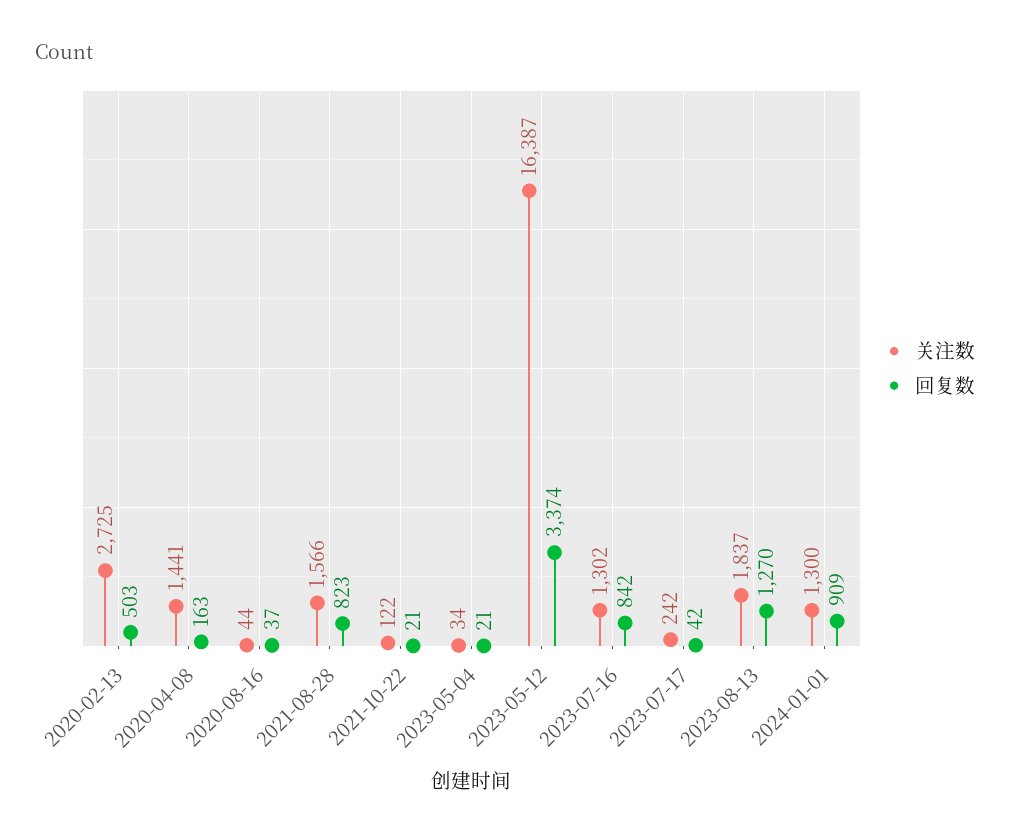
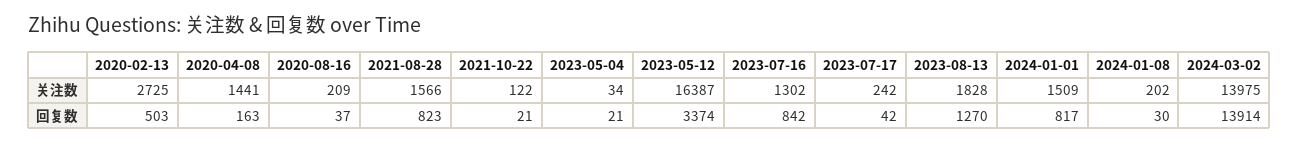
关注数, 2020-08-16: 44 -> 209
关注数, 2023-08-13: 1837 -> 1828
关注数, 2024-01-01: 1300 -> 1509
回复数, 2024-01-01: 909 -> 817
关注数, 2024-01-08: none -> 202
关注数, 2024-03-02: none -> 13975
回复数, 2024-01-08: none -> 30
回复数, 2024-03-02: none -> 13914

